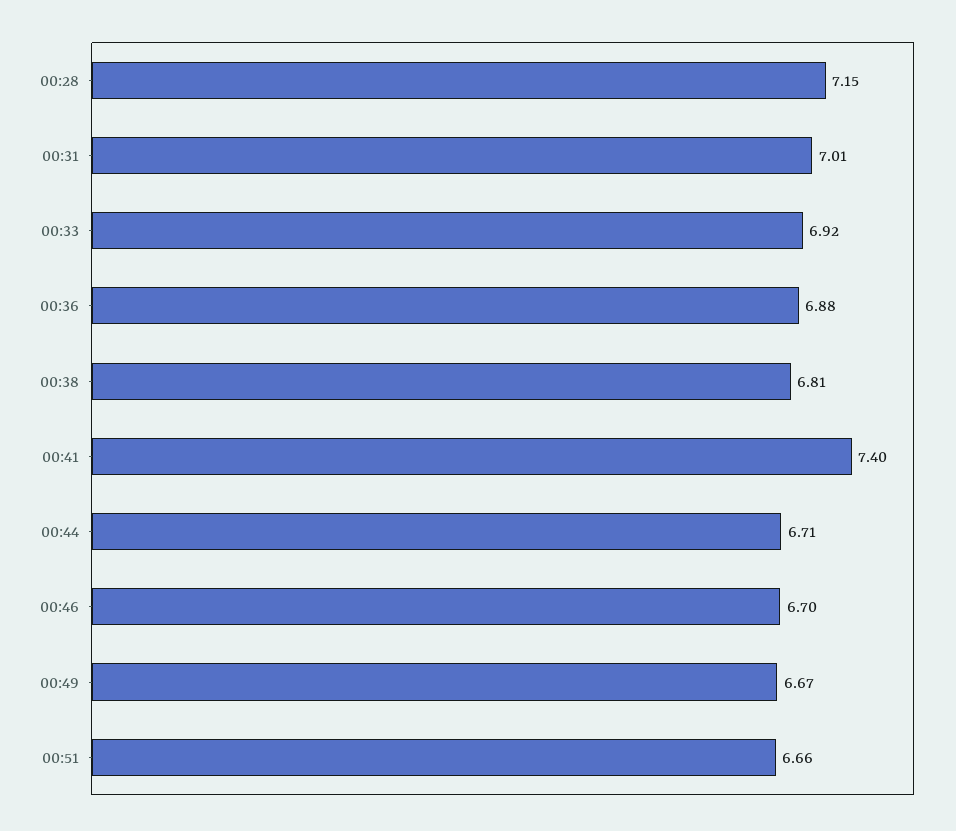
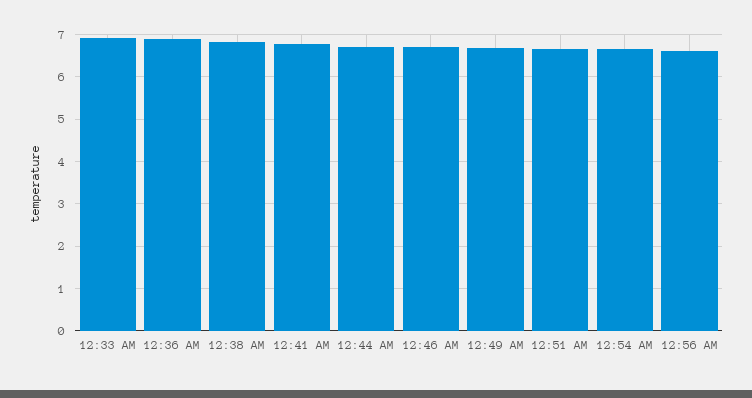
00:28: 7.15 -> none
00:31: 7.01 -> none
00:41: 7.4 -> 6.8
12:54 AM: none -> 6.6
12:56 AM: none -> 6.6

